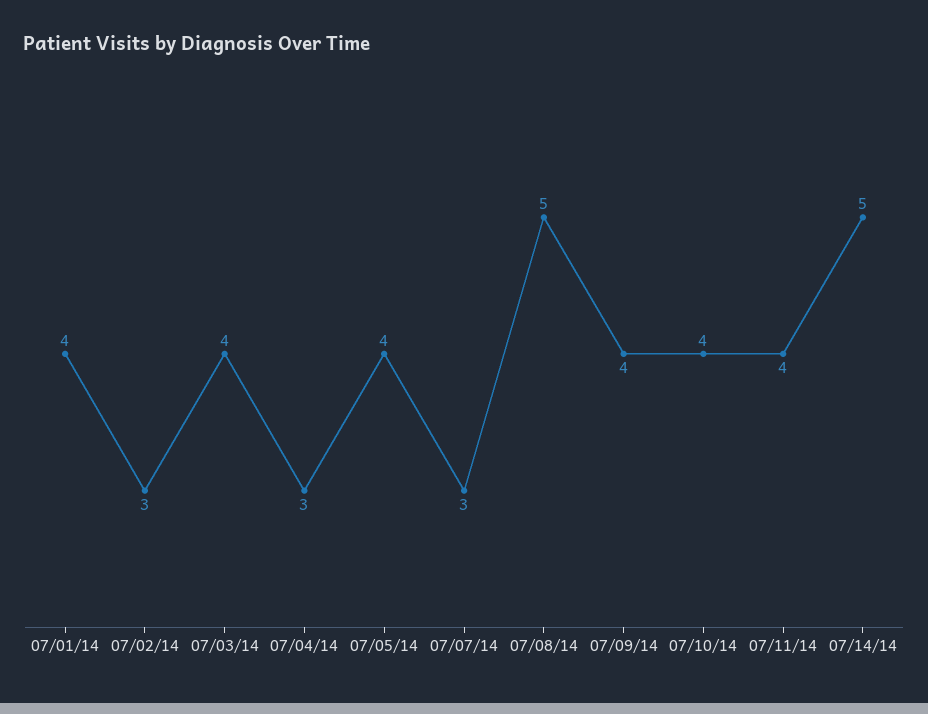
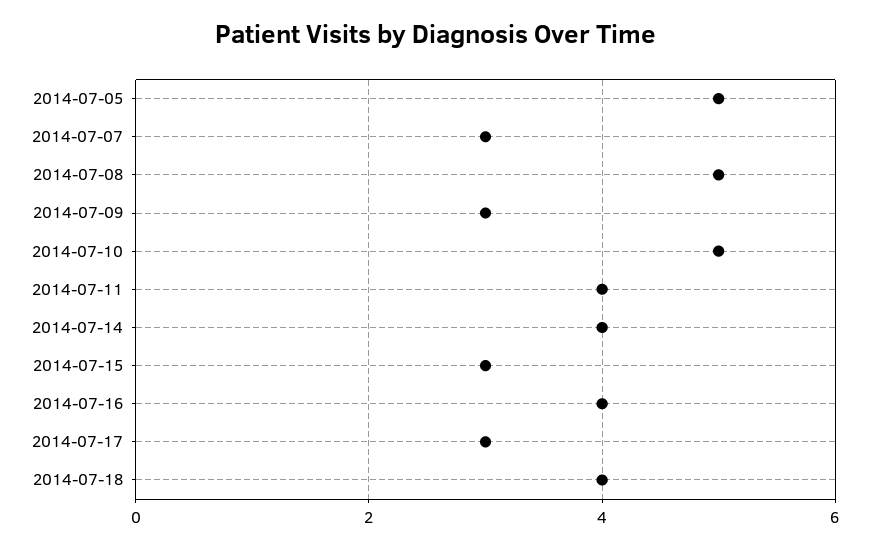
07/01/14: 4 -> none
07/02/14: 3 -> none
07/03/14: 4 -> none
07/04/14: 3 -> none
07/05/14: 4 -> 5
07/09/14: 4 -> 3
07/10/14: 4 -> 5
07/14/14: 5 -> 4
2014-07-15: none -> 3
2014-07-16: none -> 4
2014-07-17: none -> 3
2014-07-18: none -> 4

